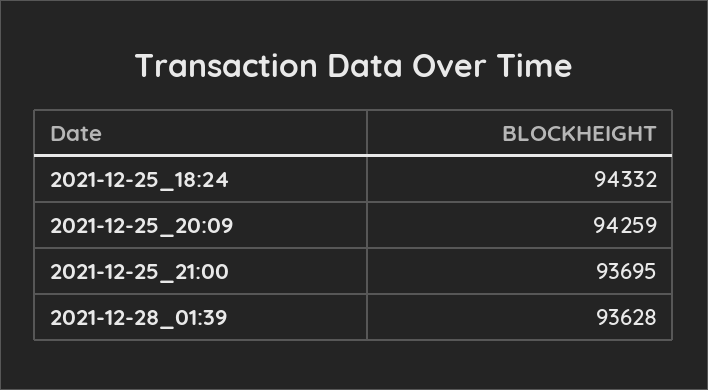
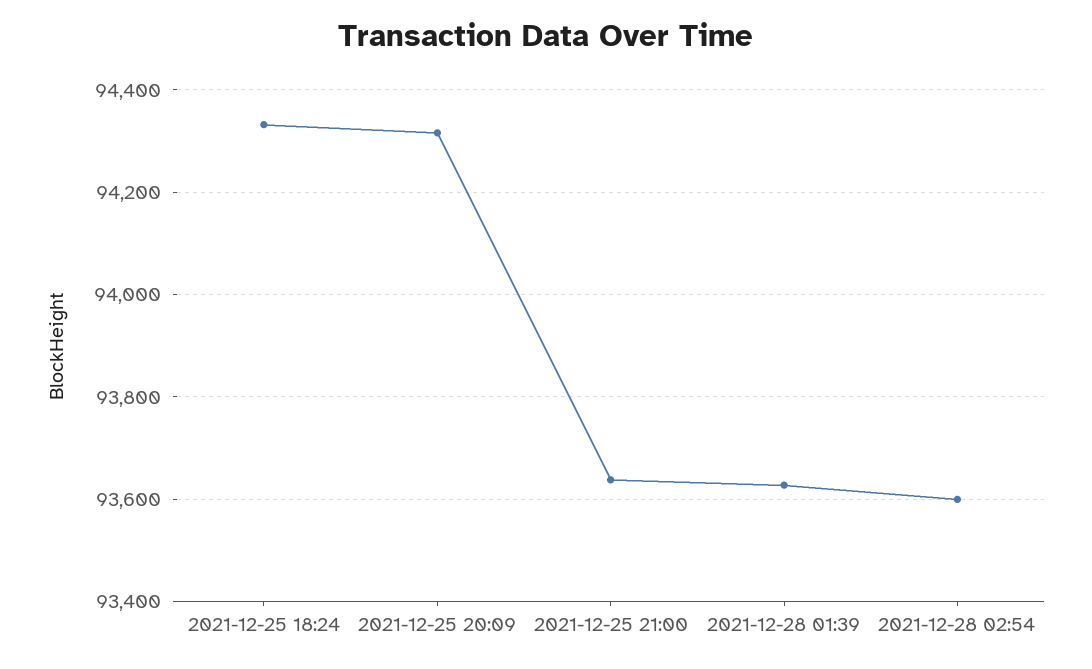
2021-12-25_20:09: 94259 -> 94320
2021-12-25_21:00: 93695 -> 93640
2021-12-28 02:54: none -> 93600

